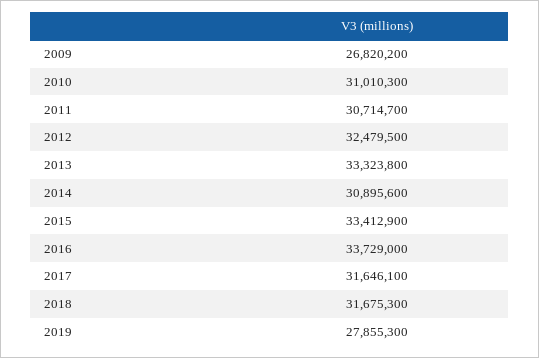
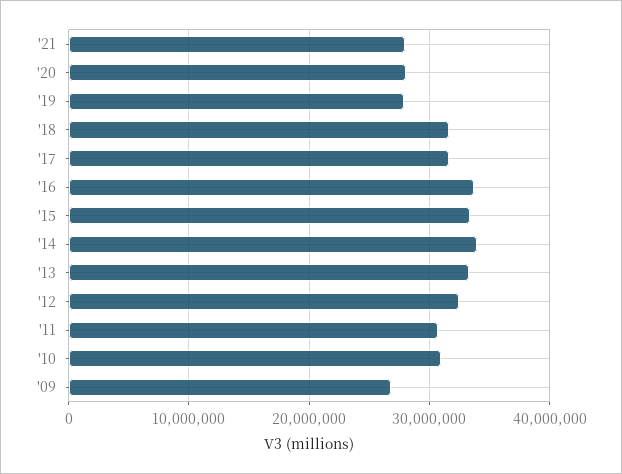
2014: 30895600 -> 34000000
'21: none -> 28000000
'20: none -> 28000000

